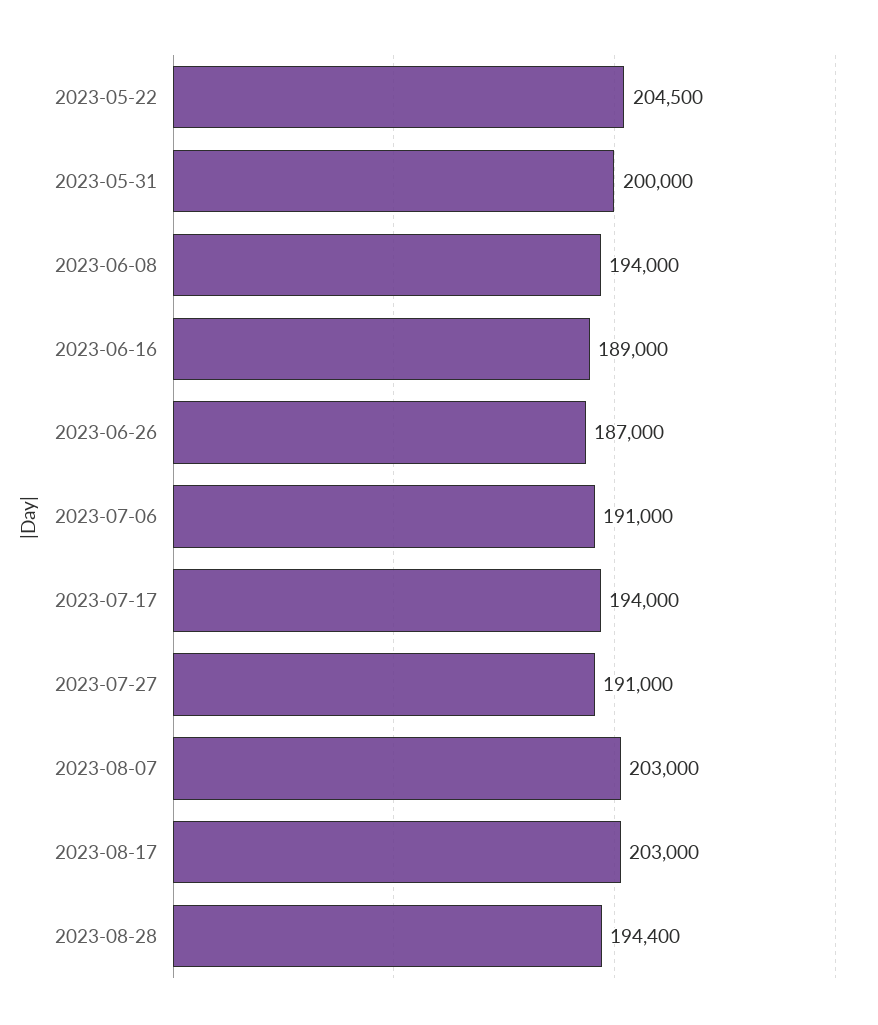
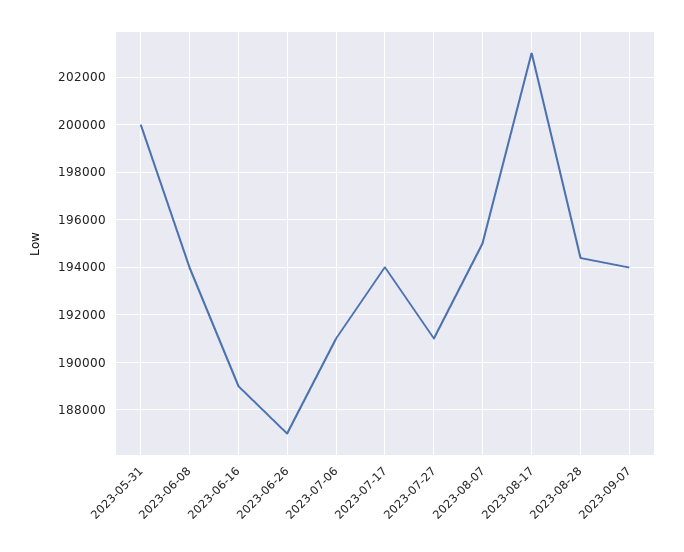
2023-05-22: 204500 -> none
2023-08-07: 203000 -> 195000
2023-09-07: none -> 194000

